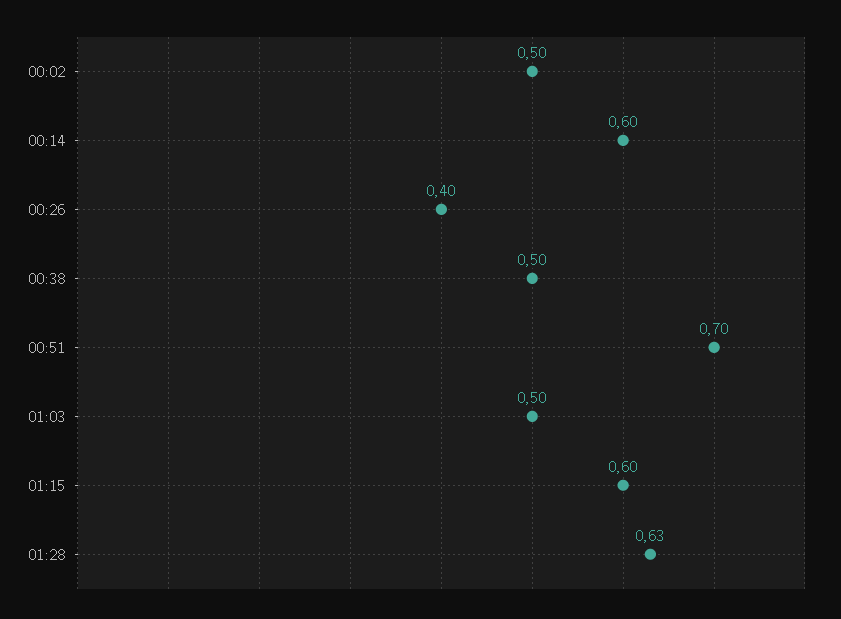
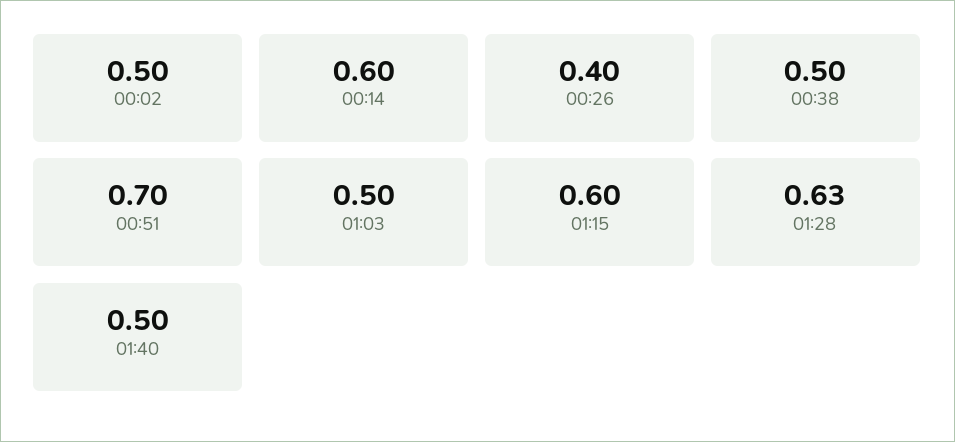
01:40: none -> 0.5

